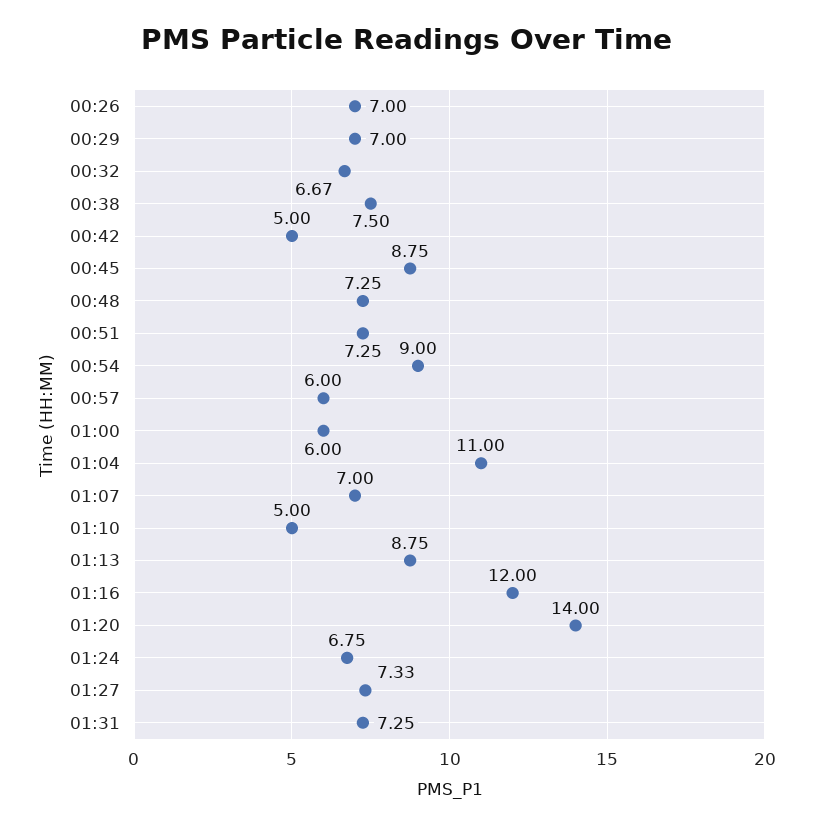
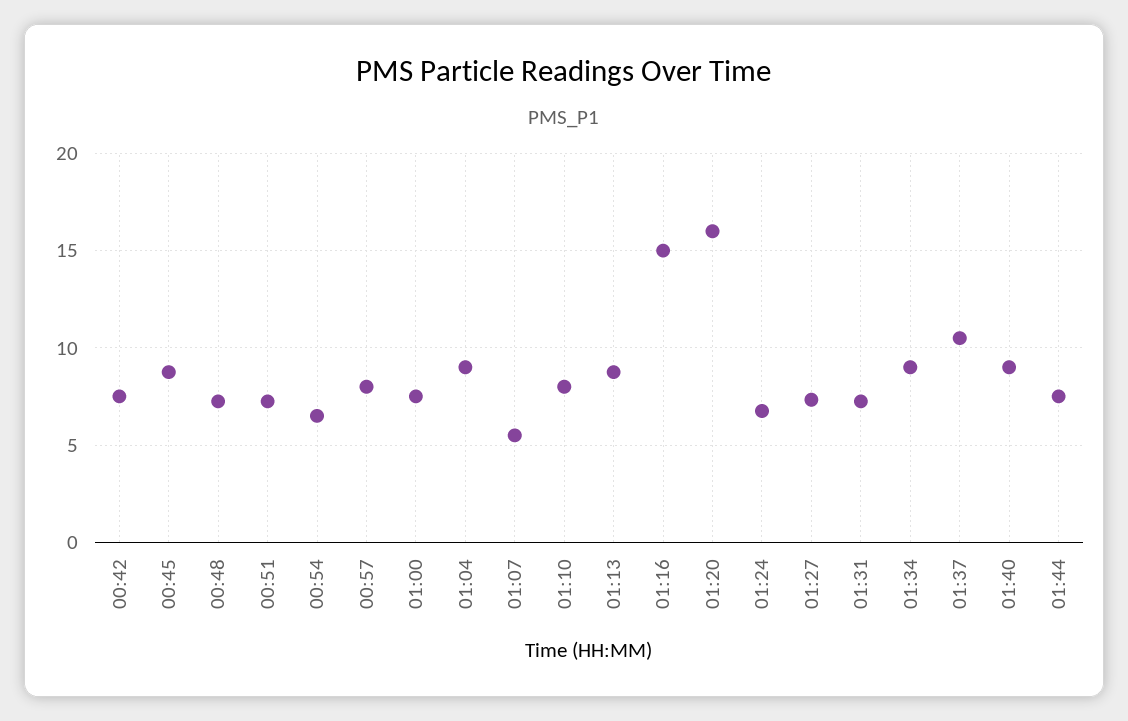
00:26: 7 -> none
00:29: 7 -> none
00:32: 6.67 -> none
00:38: 7.5 -> none
00:42: 5 -> 7.5
00:54: 9 -> 6.5
00:57: 6 -> 8
01:00: 6 -> 7.5
01:04: 11 -> 9
01:07: 7 -> 5.5
01:10: 5 -> 8
01:16: 12 -> 15
01:20: 14 -> 16
01:34: none -> 9
01:37: none -> 10.5
01:40: none -> 9
01:44: none -> 7.5

